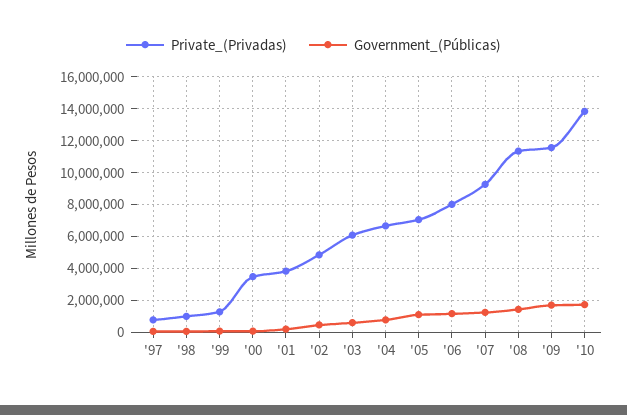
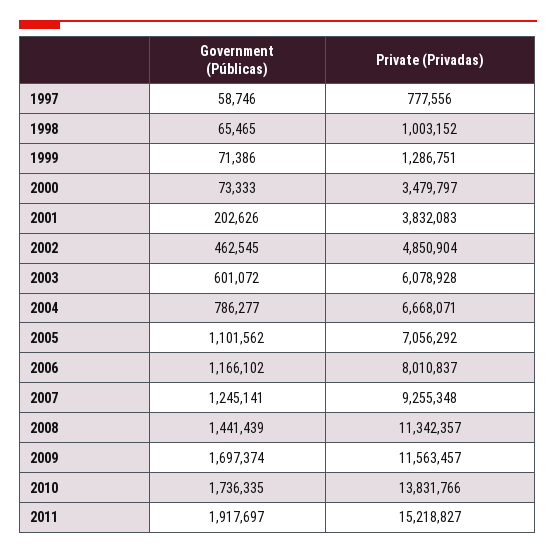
Government_(Públicas), 2011: none -> 1917697
Private_(Privadas), 2011: none -> 15218827

